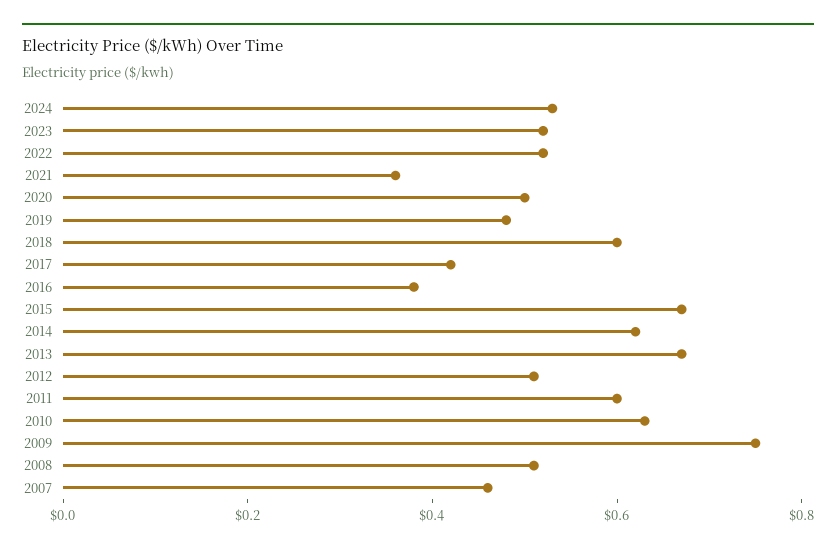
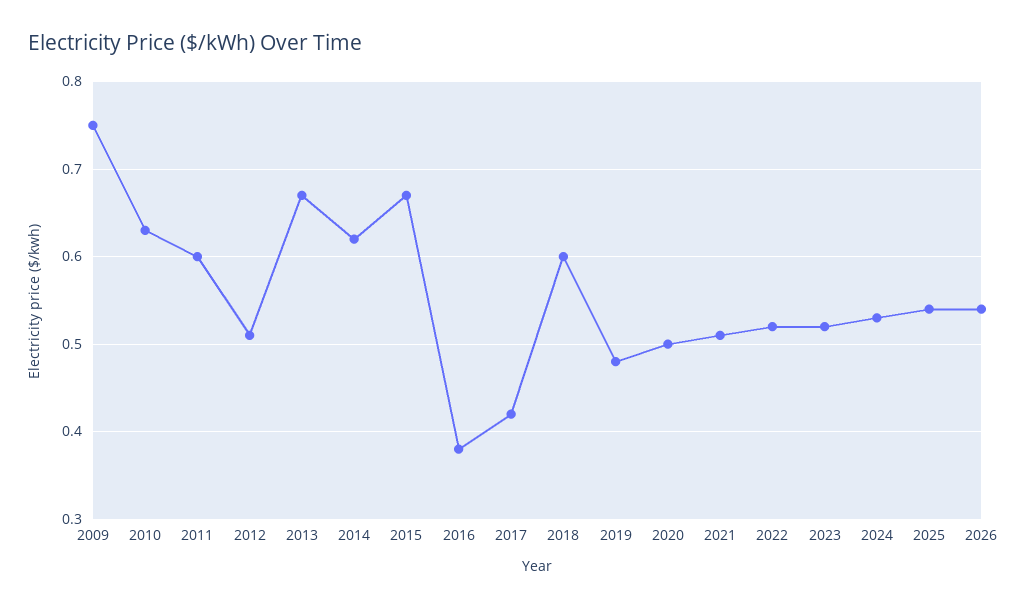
2021: 0.35 -> 0.51
2008: 0.5 -> none
2007: 0.45 -> none
2025: none -> 0.54
2026: none -> 0.54

